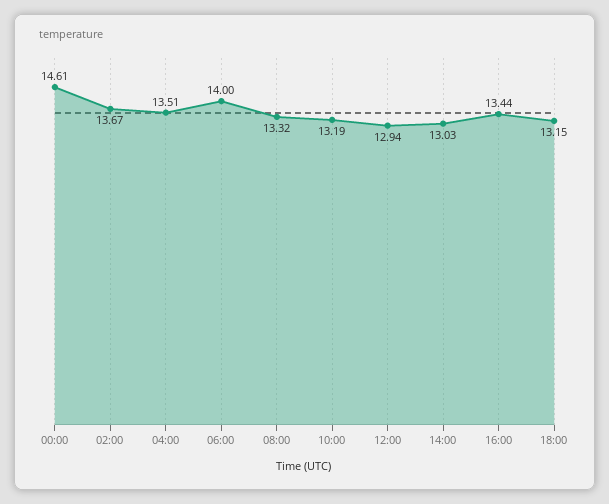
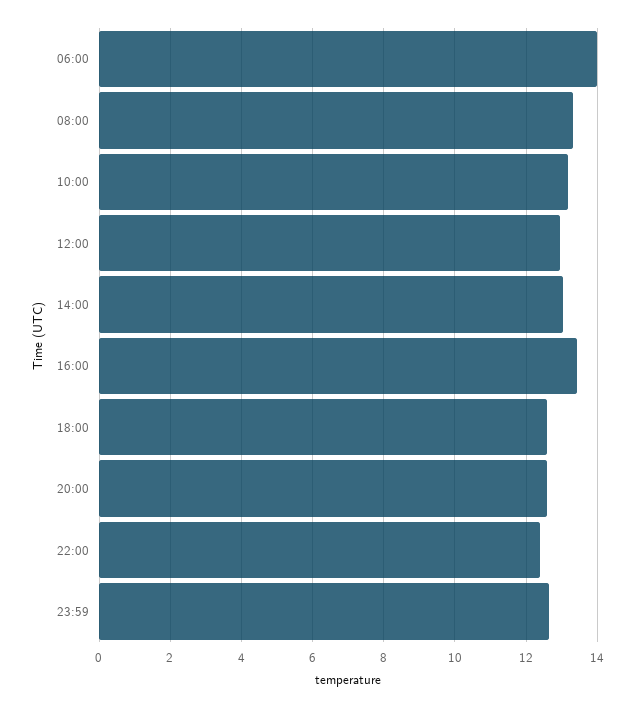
00:00: 14.61 -> none
02:00: 13.67 -> none
04:00: 13.51 -> none
18:00: 13.15 -> 12.6
20:00: none -> 12.6
22:00: none -> 12.4
23:59: none -> 12.6

